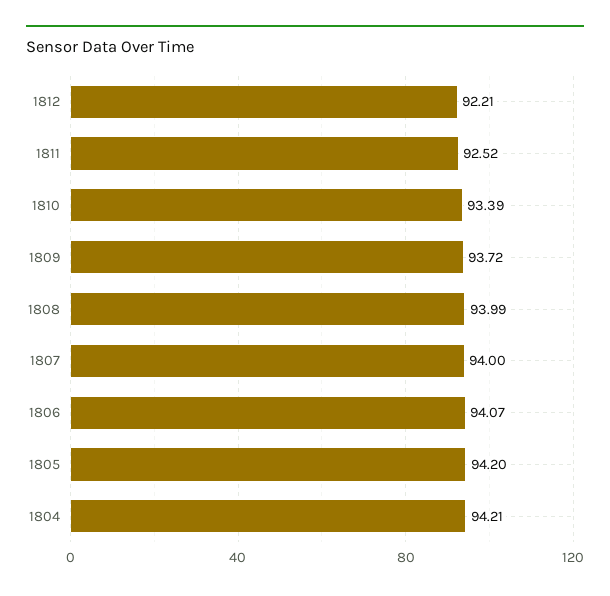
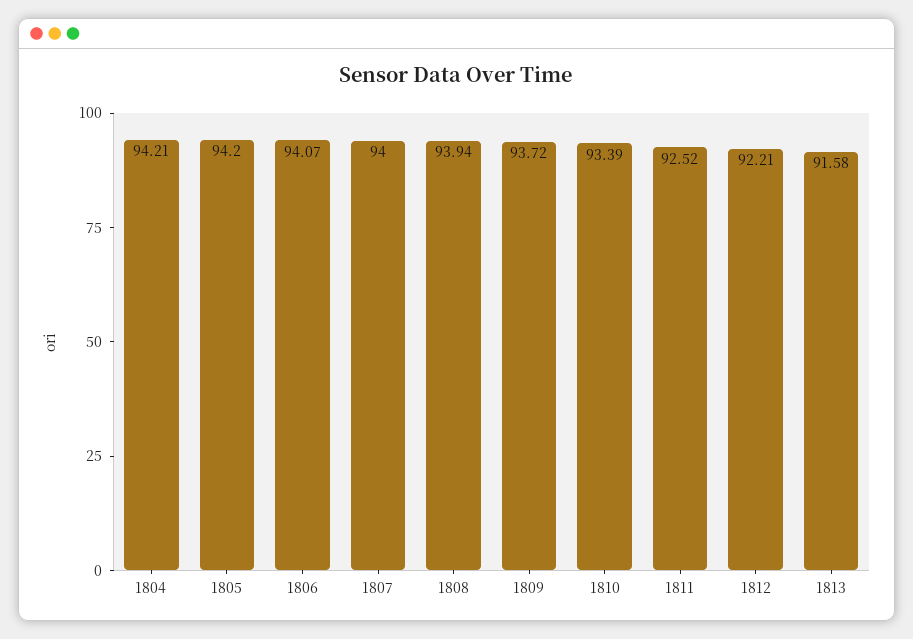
1808: 93.99 -> 93.94
1813: none -> 91.58

